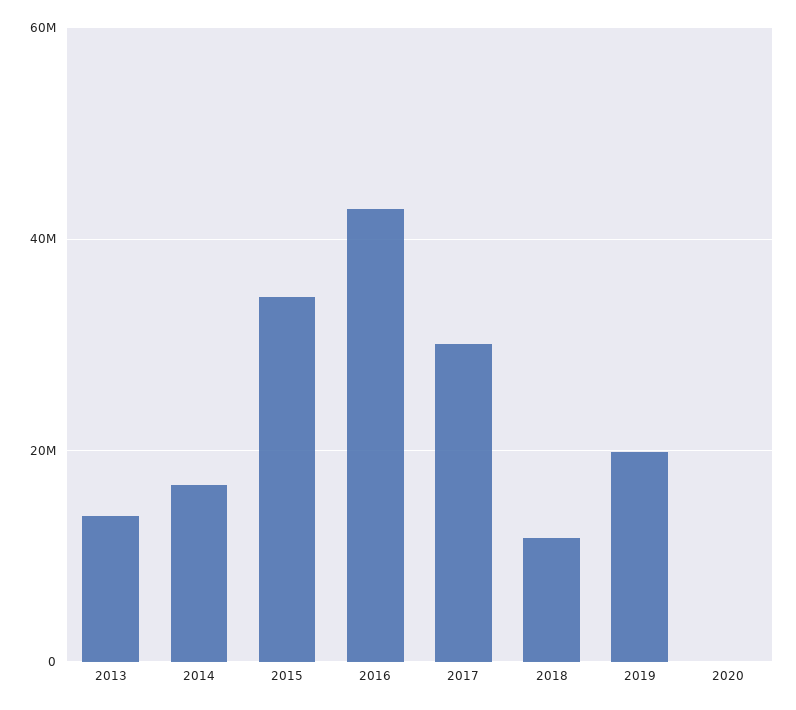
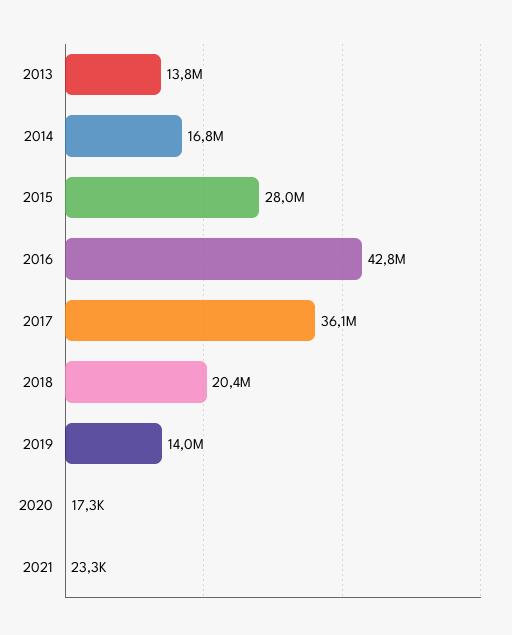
2015: 34000000 -> 28000000
2017: 30000000 -> 36100000
2018: 12000000 -> 20400000
2019: 20000000 -> 14000000
2021: none -> 23300

